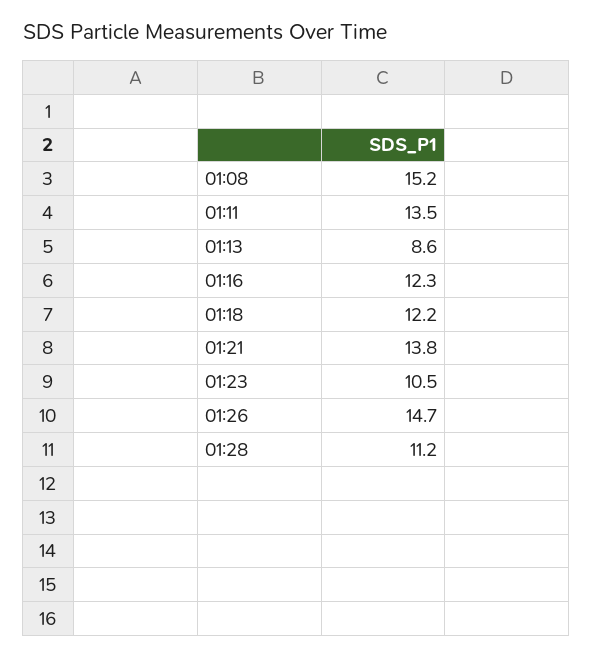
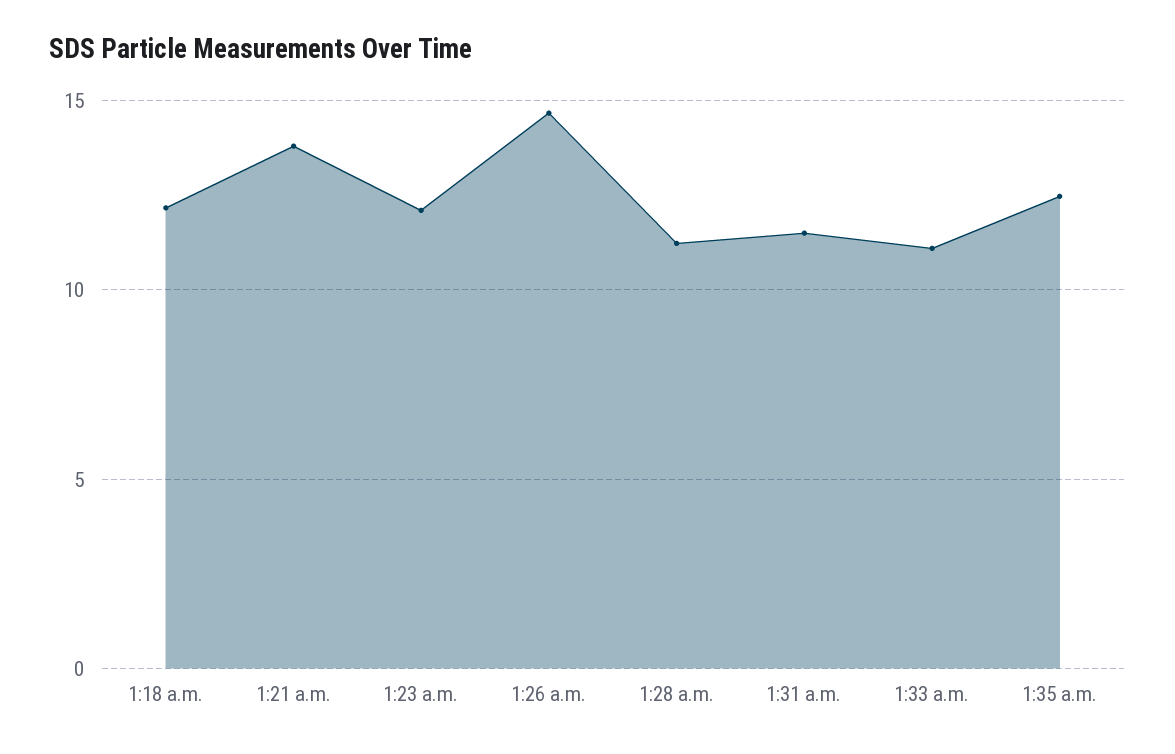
01:08: 15.2 -> none
01:11: 13.5 -> none
01:13: 8.6 -> none
01:16: 12.3 -> none
01:23: 10.5 -> 12
1:31 a.m.: none -> 11.5
1:33 a.m.: none -> 11
1:35 a.m.: none -> 12.5

